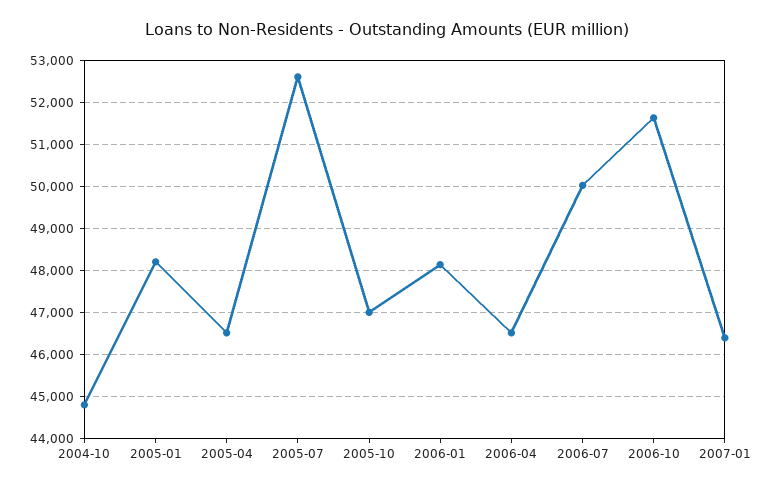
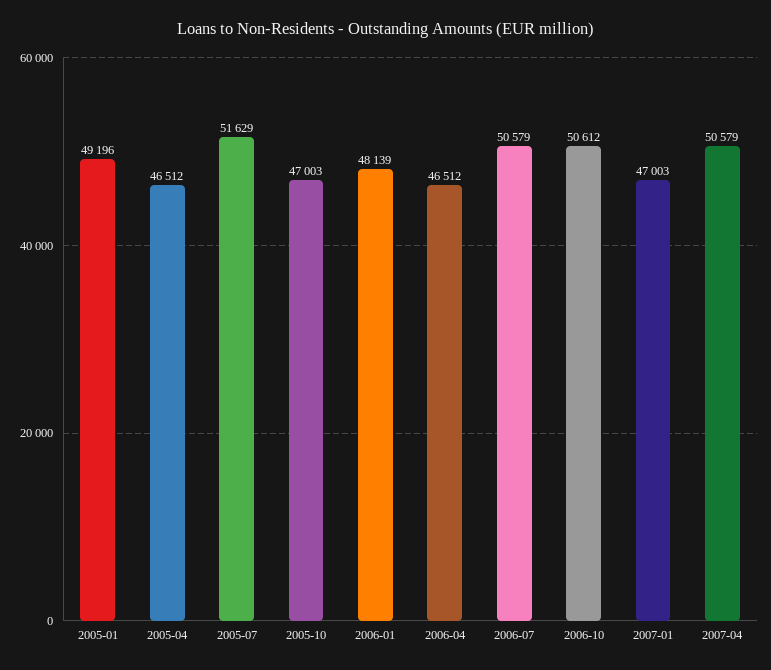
2004-10: 44800 -> none
2005-01: 48200 -> 49196
2005-07: 52600 -> 51629
2006-07: 50000 -> 50579
2006-10: 51600 -> 50612
2007-01: 46400 -> 47003
2007-04: none -> 50579

